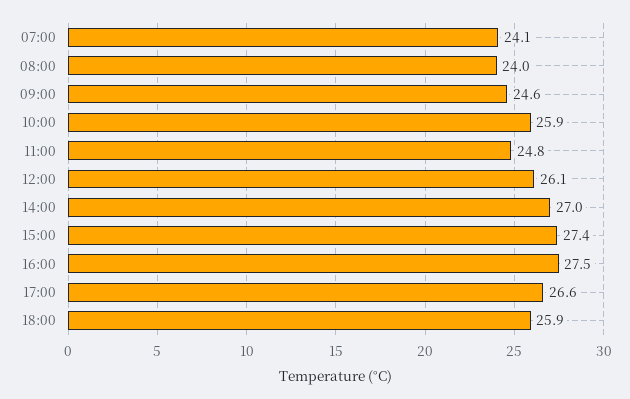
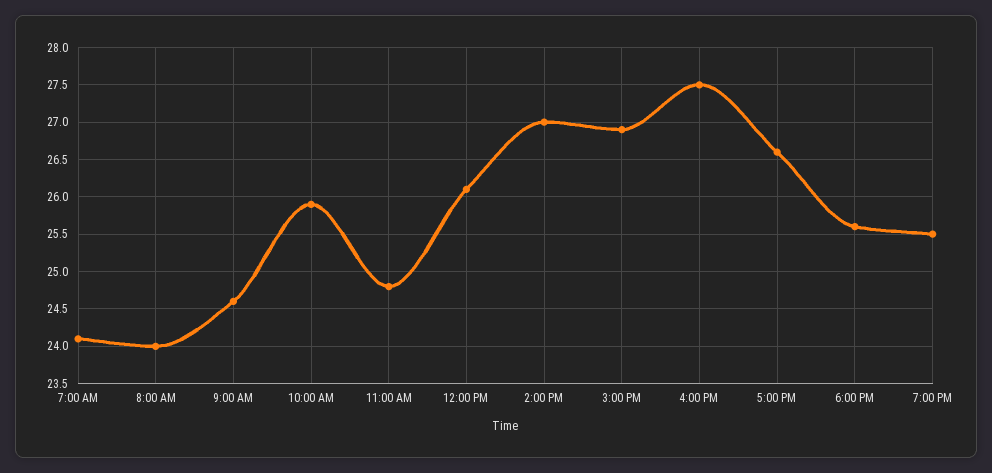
15:00: 27.4 -> 26.9
18:00: 25.9 -> 25.6
7:00 PM: none -> 25.5

